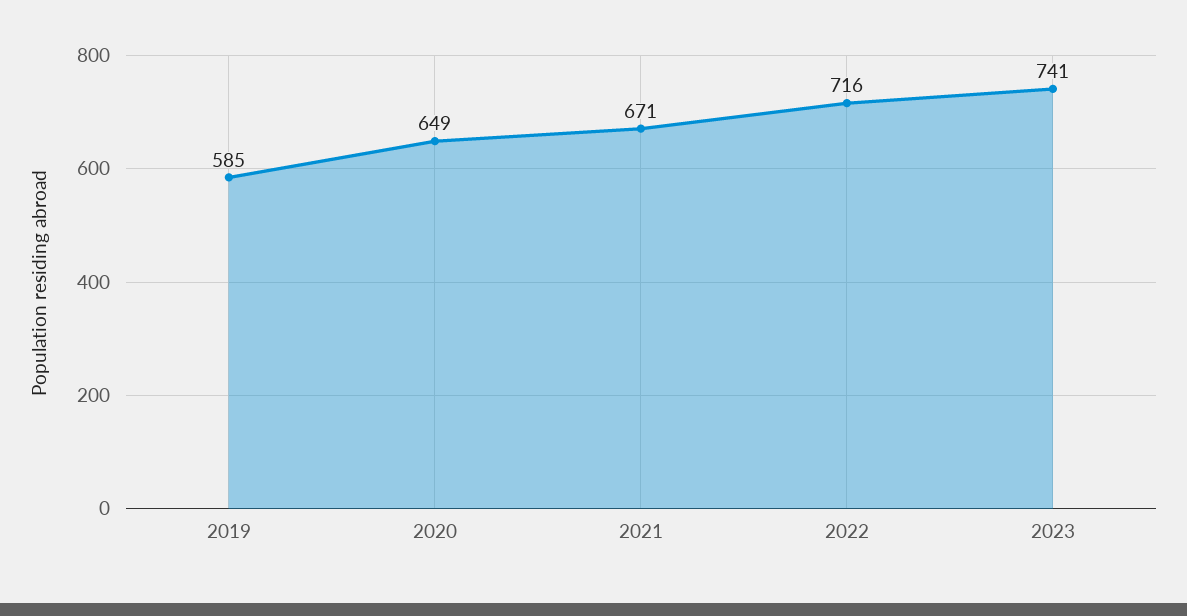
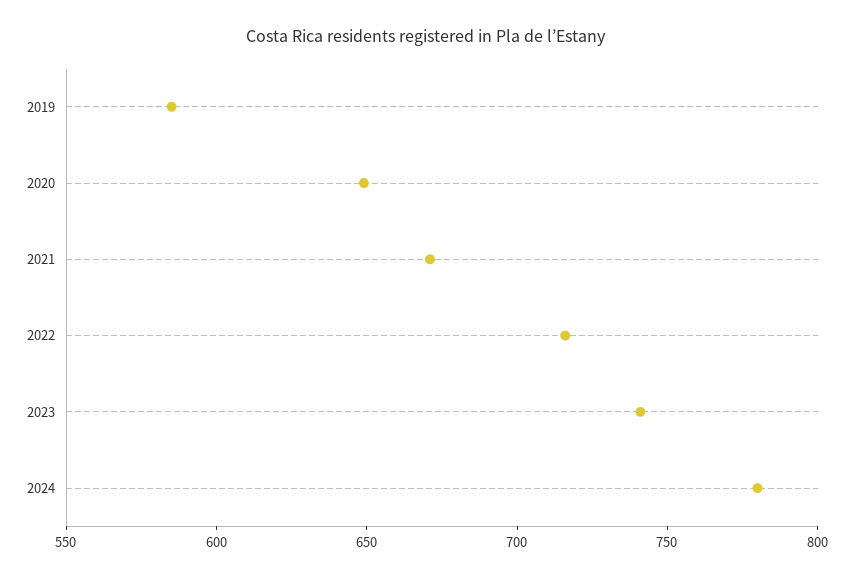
2024: none -> 780

